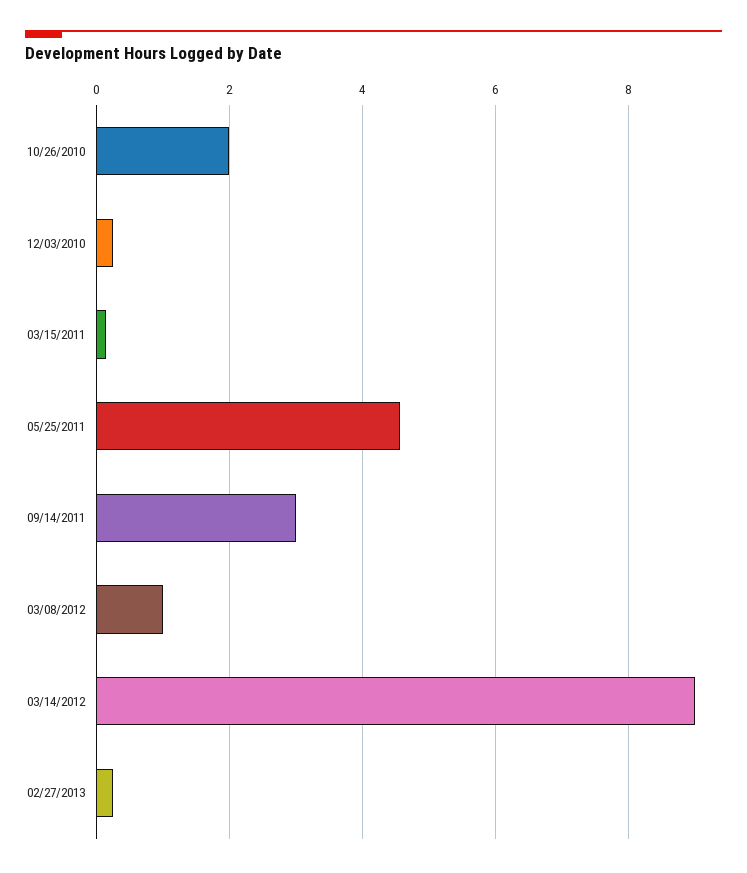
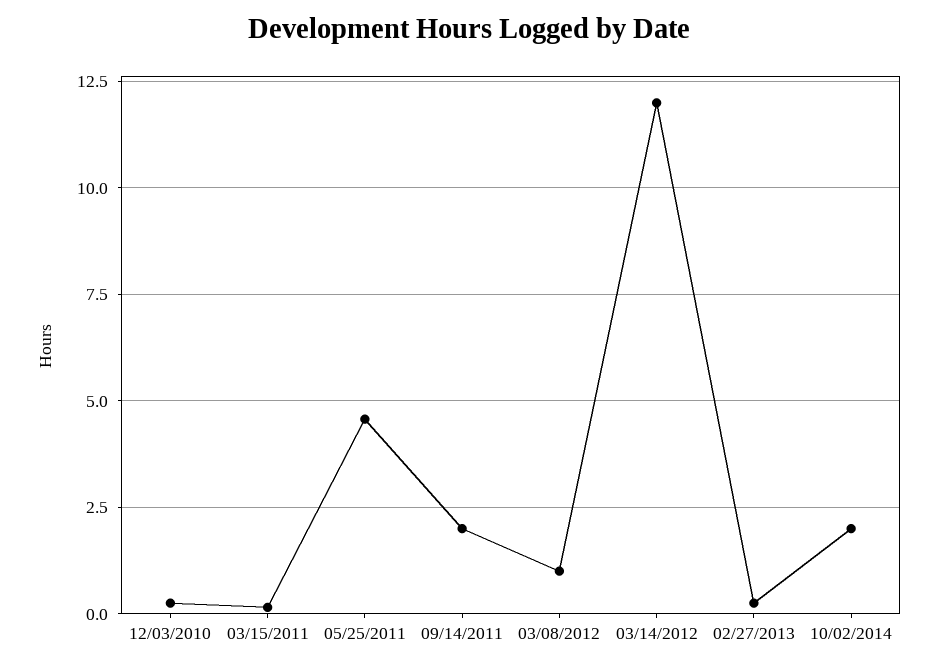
10/26/2010: 2 -> none
09/14/2011: 3 -> 2
03/14/2012: 9 -> 12
10/02/2014: none -> 2

